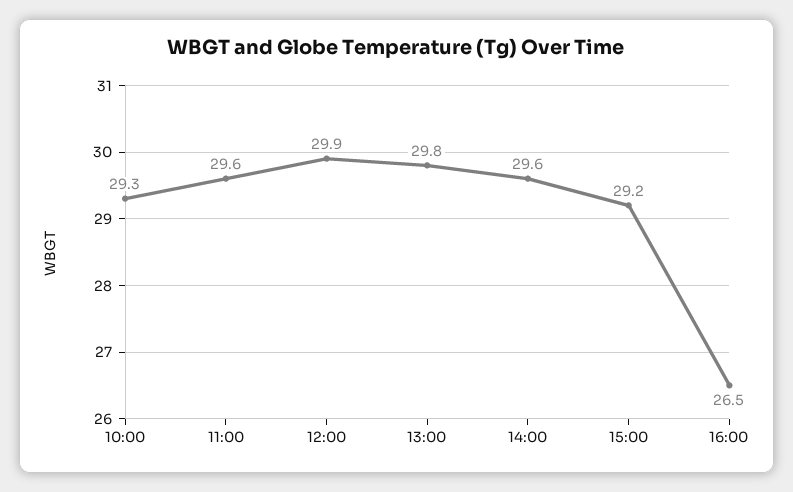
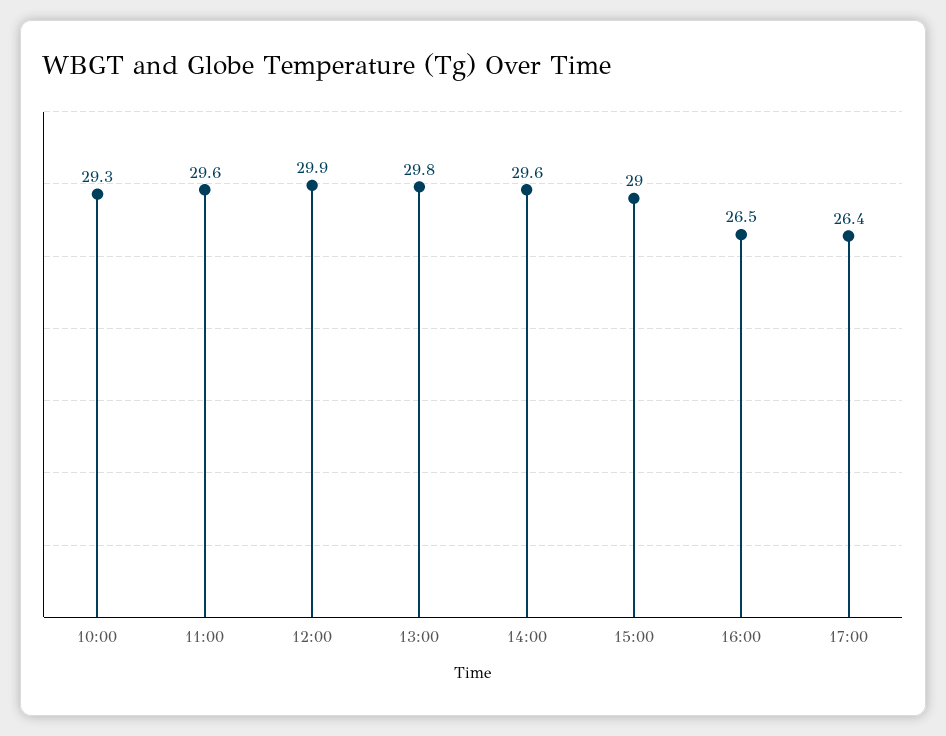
15:00: 29.2 -> 29
17:00: none -> 26.4

